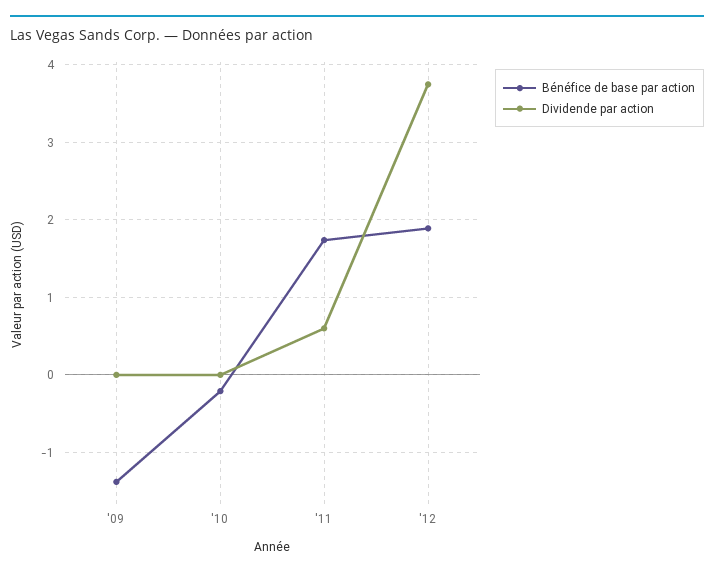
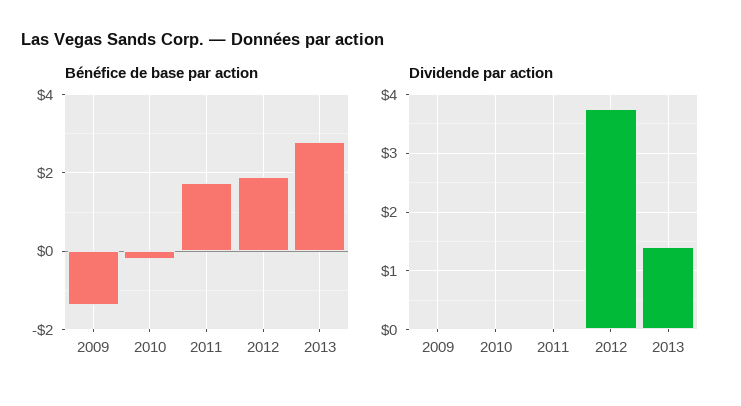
Dividende par action, '11: 0.6 -> 0
Bénéfice de base par action, 2013: none -> 2.8
Dividende par action, 2013: none -> 1.4

